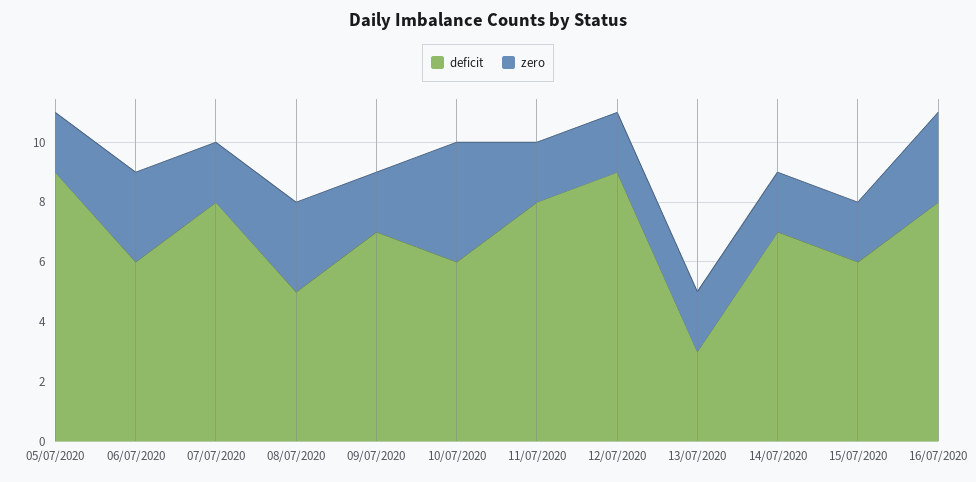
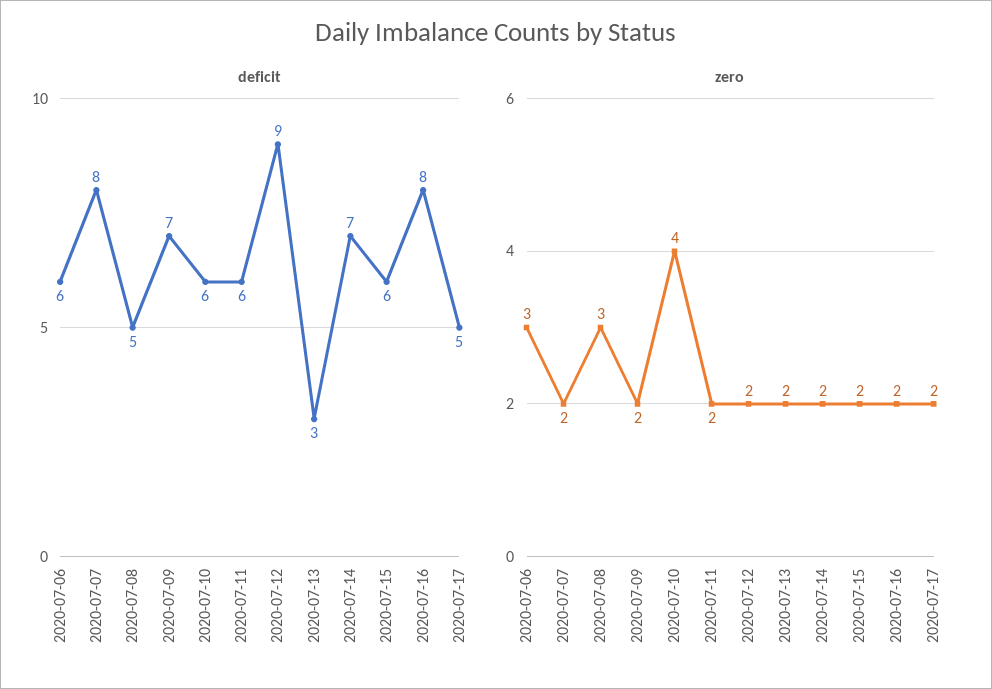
deficit, 05/07/2020: 9 -> none
zero, 05/07/2020: 2 -> none
deficit, 11/07/2020: 8 -> 6
zero, 16/07/2020: 3 -> 2
deficit, 2020-07-17: none -> 5
zero, 2020-07-17: none -> 2

